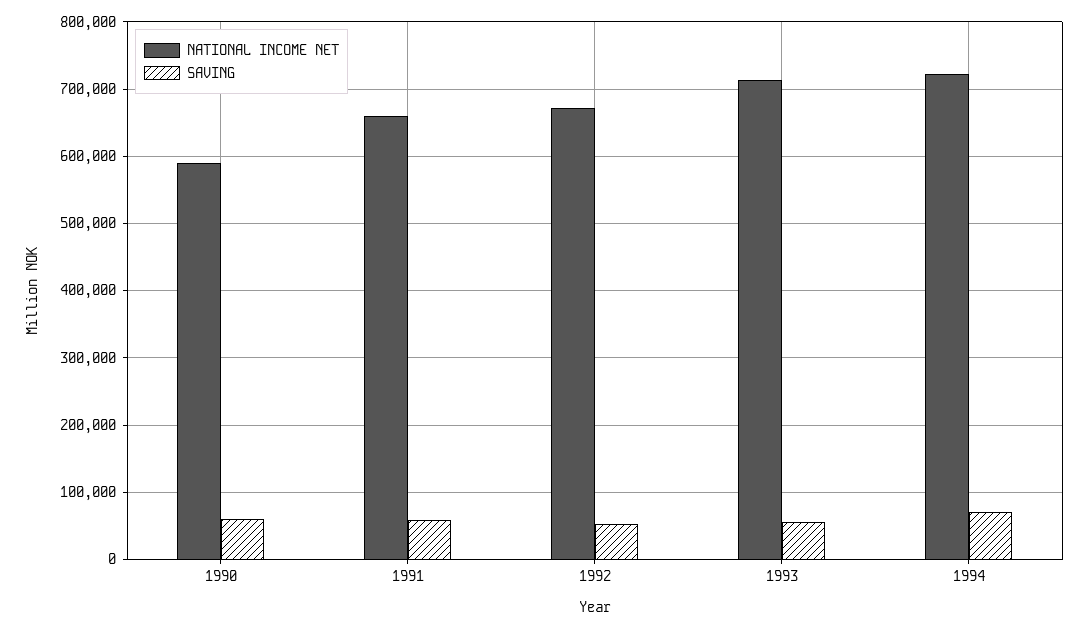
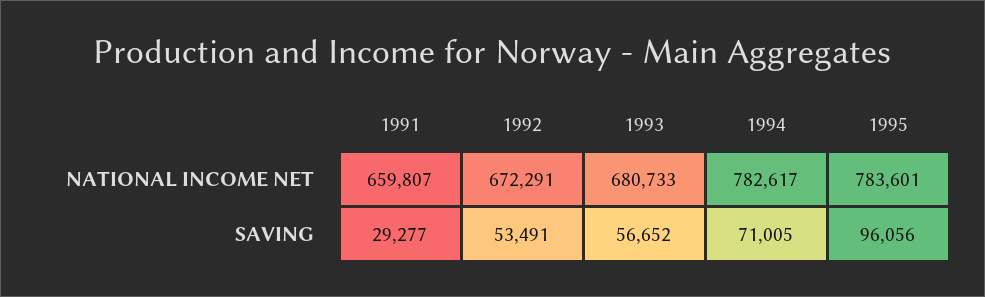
NATIONAL INCOME NET, 1990: 590000 -> none
SAVING, 1990: 60000 -> none
SAVING, 1991: 60000 -> 29277
NATIONAL INCOME NET, 1993: 710000 -> 680733
NATIONAL INCOME NET, 1994: 720000 -> 782617
NATIONAL INCOME NET, 1995: none -> 783601
SAVING, 1995: none -> 96056

